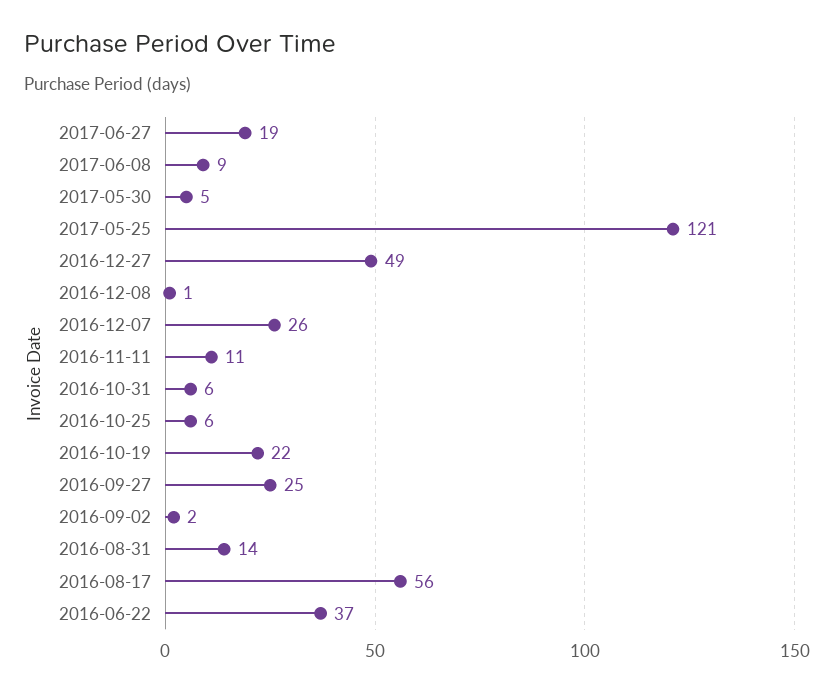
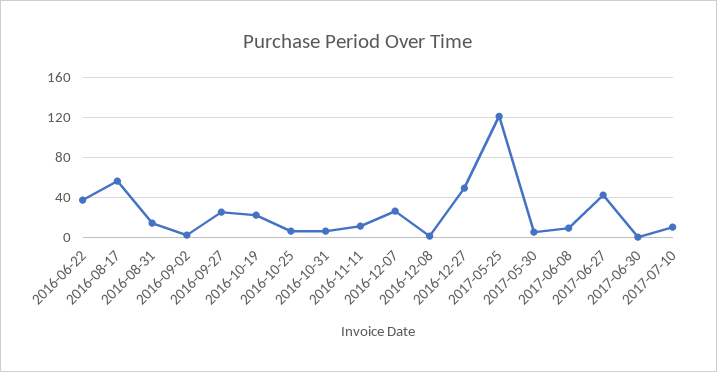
2017-06-27: 19 -> 40
2017-06-30: none -> 0
2017-07-10: none -> 10

